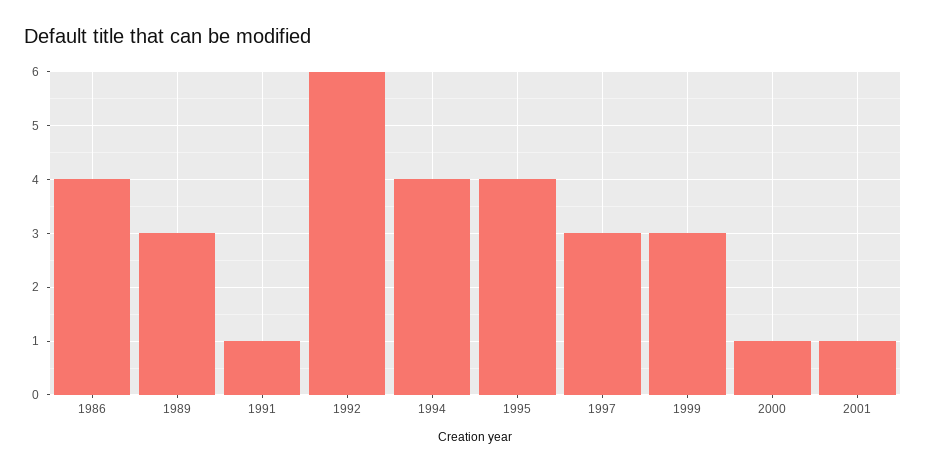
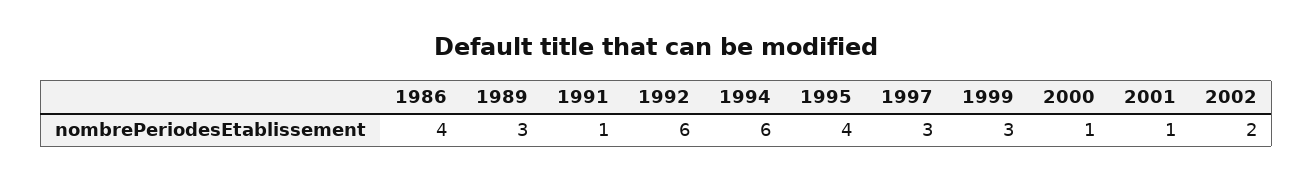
1994: 4 -> 6
2002: none -> 2

